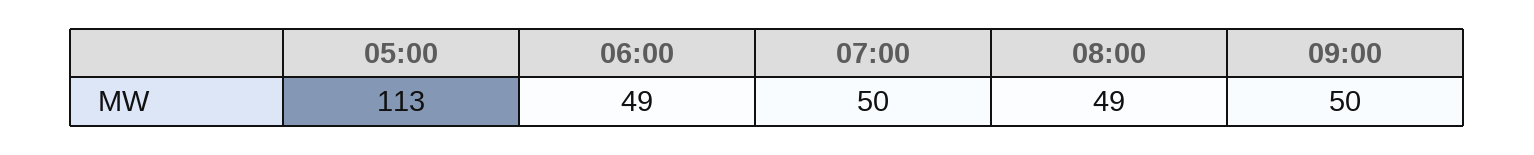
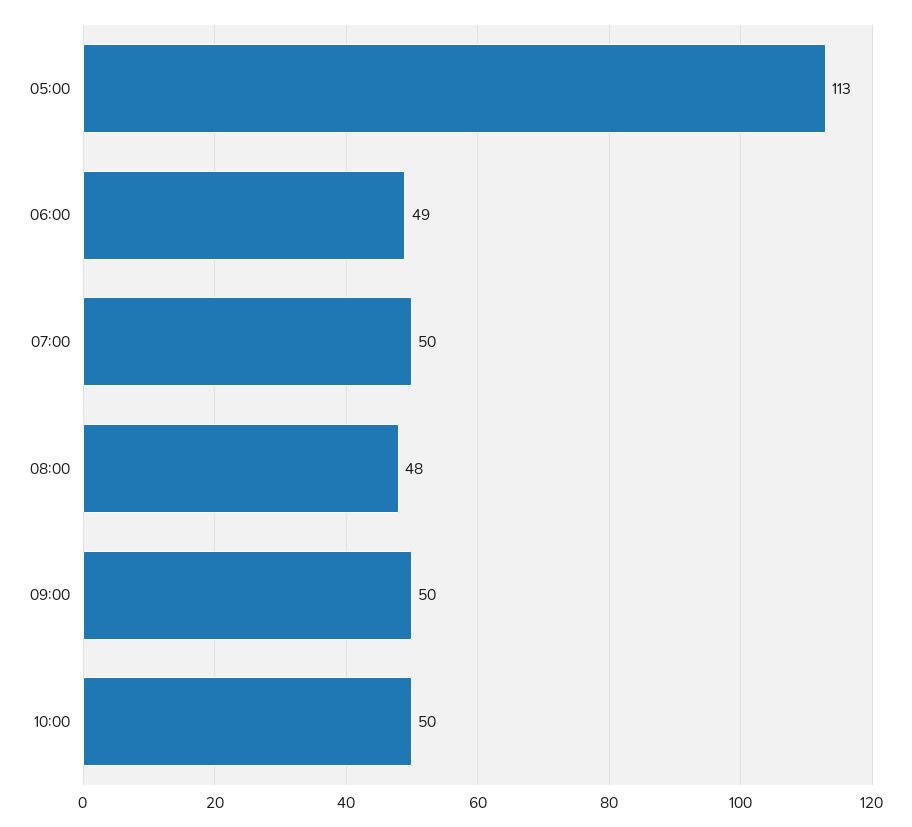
08:00: 49 -> 48
10:00: none -> 50

